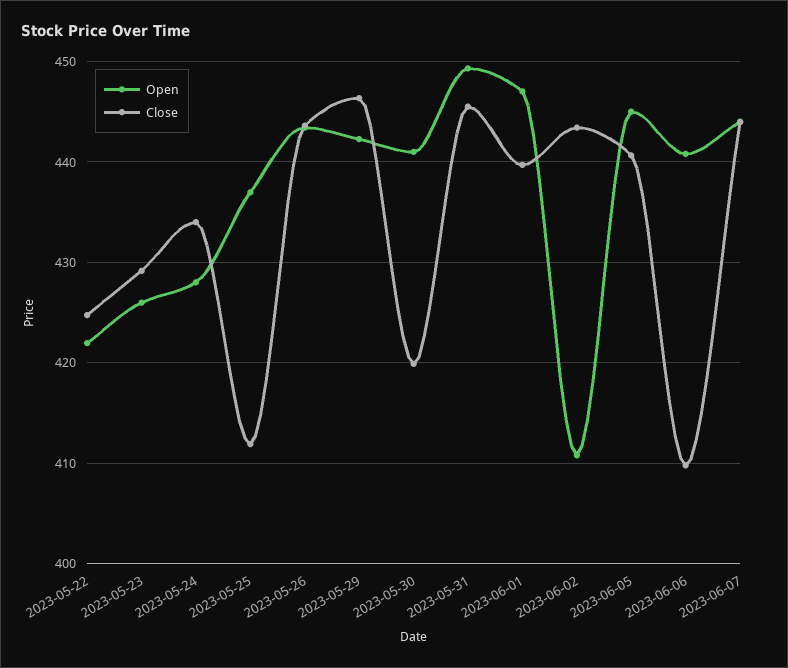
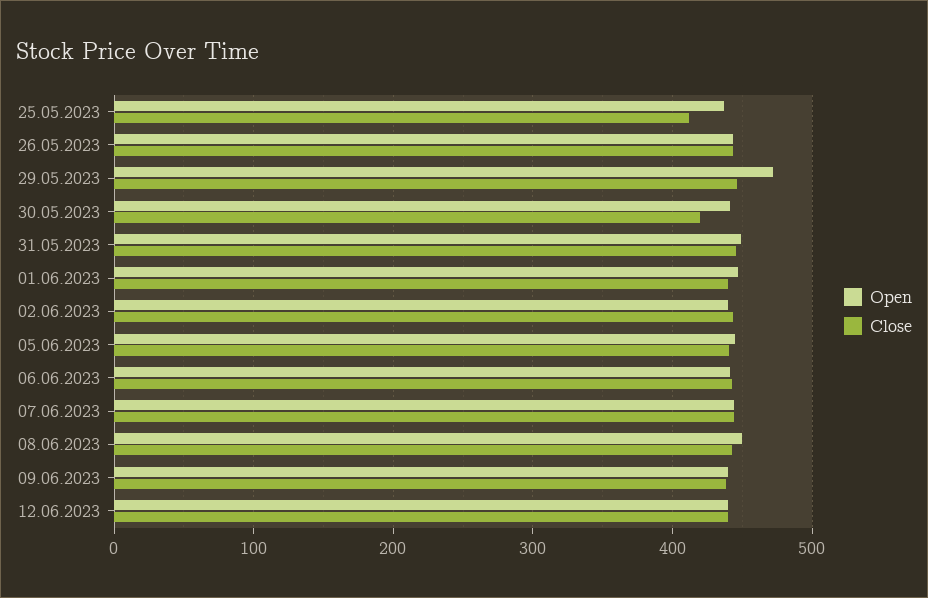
Open, 2023-05-22: 422 -> none
Close, 2023-05-22: 425 -> none
Open, 2023-05-23: 426 -> none
Close, 2023-05-23: 429 -> none
Open, 2023-05-24: 428 -> none
Close, 2023-05-24: 434 -> none
Open, 2023-05-29: 442 -> 470
Open, 2023-06-02: 411 -> 440
Close, 2023-06-06: 410 -> 440
Open, 08.06.2023: none -> 450
Close, 08.06.2023: none -> 440
Open, 09.06.2023: none -> 440
Close, 09.06.2023: none -> 440
Open, 12.06.2023: none -> 440
Close, 12.06.2023: none -> 440

